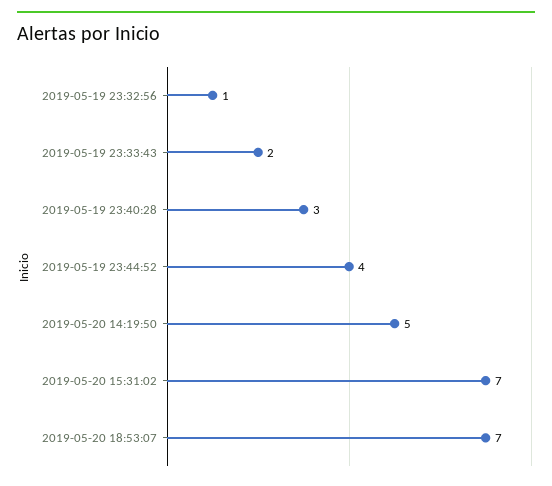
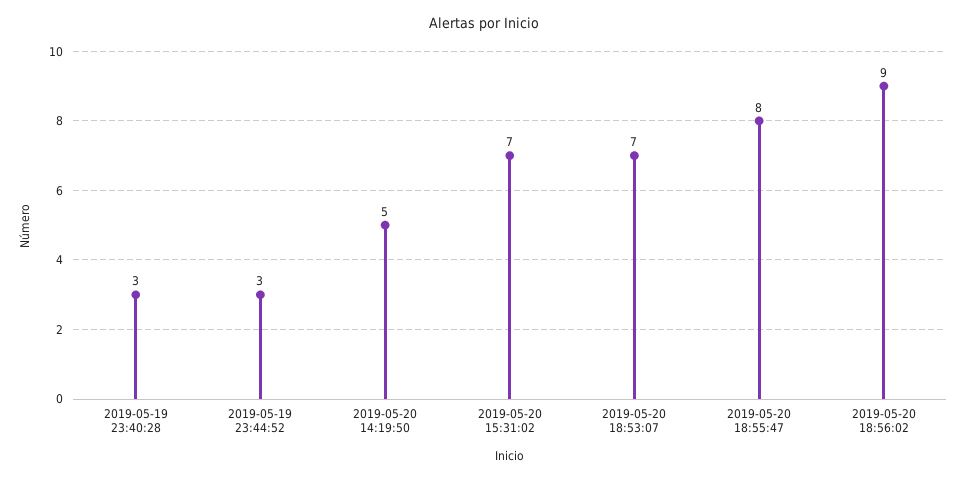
2019-05-19 23:32:56: 1 -> none
2019-05-19 23:33:43: 2 -> none
2019-05-19 23:44:52: 4 -> 3
2019-05-20 18:55:47: none -> 8
2019-05-20 18:56:02: none -> 9

